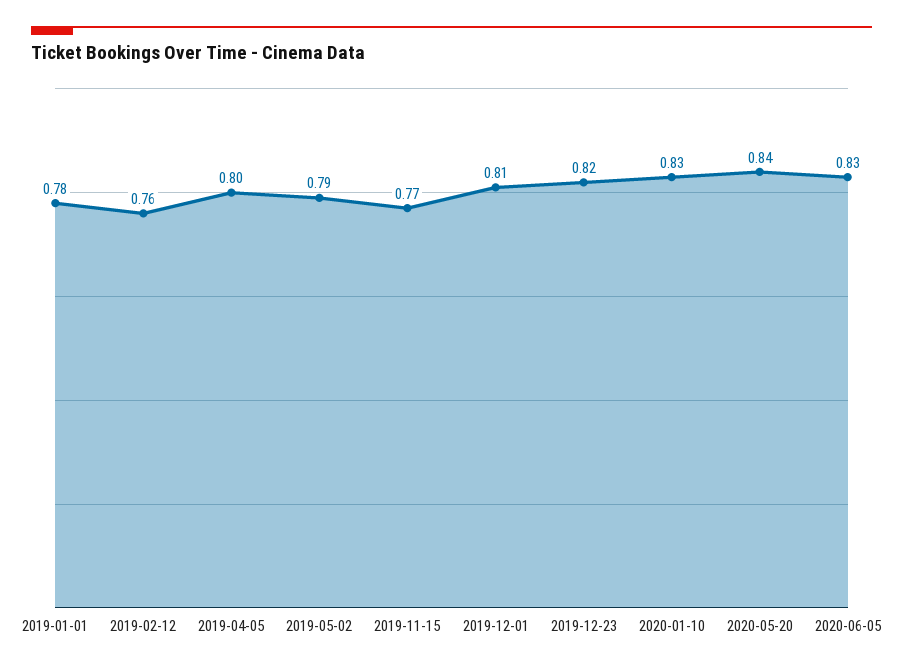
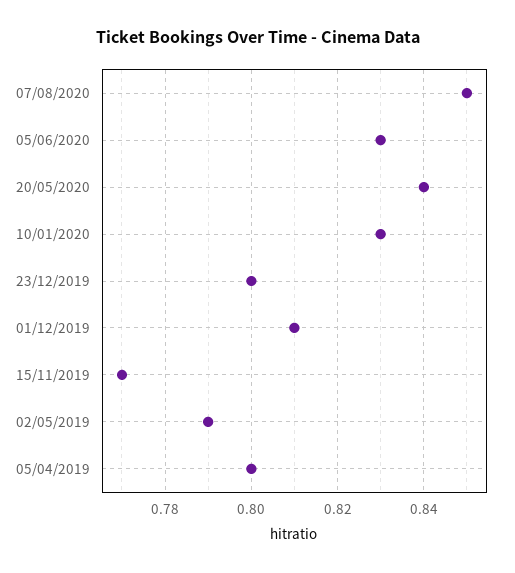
2019-01-01: 0.78 -> none
2019-02-12: 0.76 -> none
2019-12-23: 0.82 -> 0.8
07/08/2020: none -> 0.85

